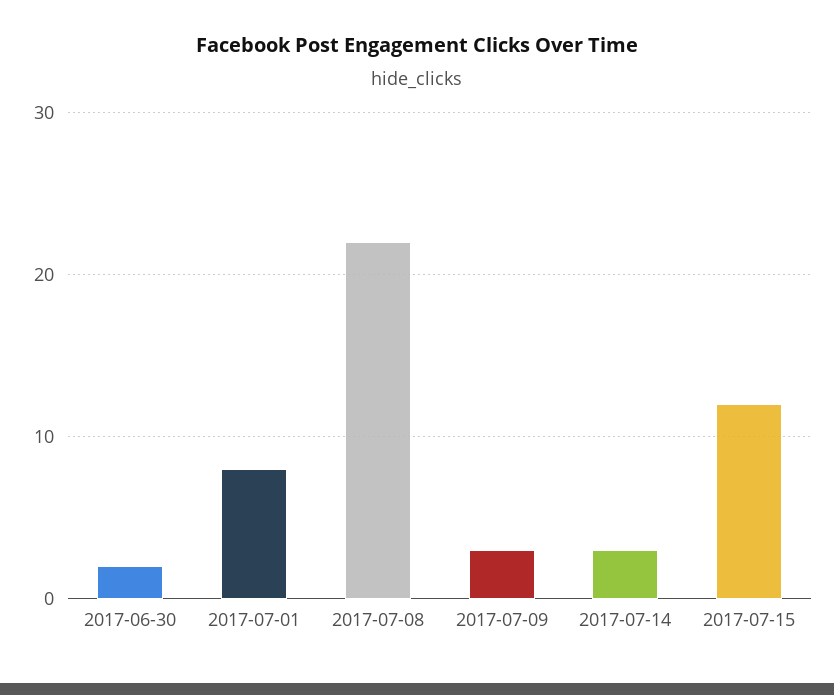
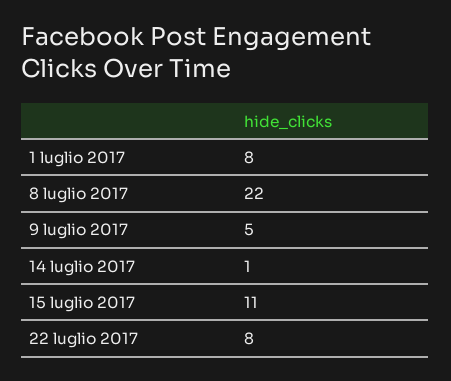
2017-06-30: 2 -> none
2017-07-09: 3 -> 5
2017-07-14: 3 -> 1
2017-07-15: 12 -> 11
22 luglio 2017: none -> 8

